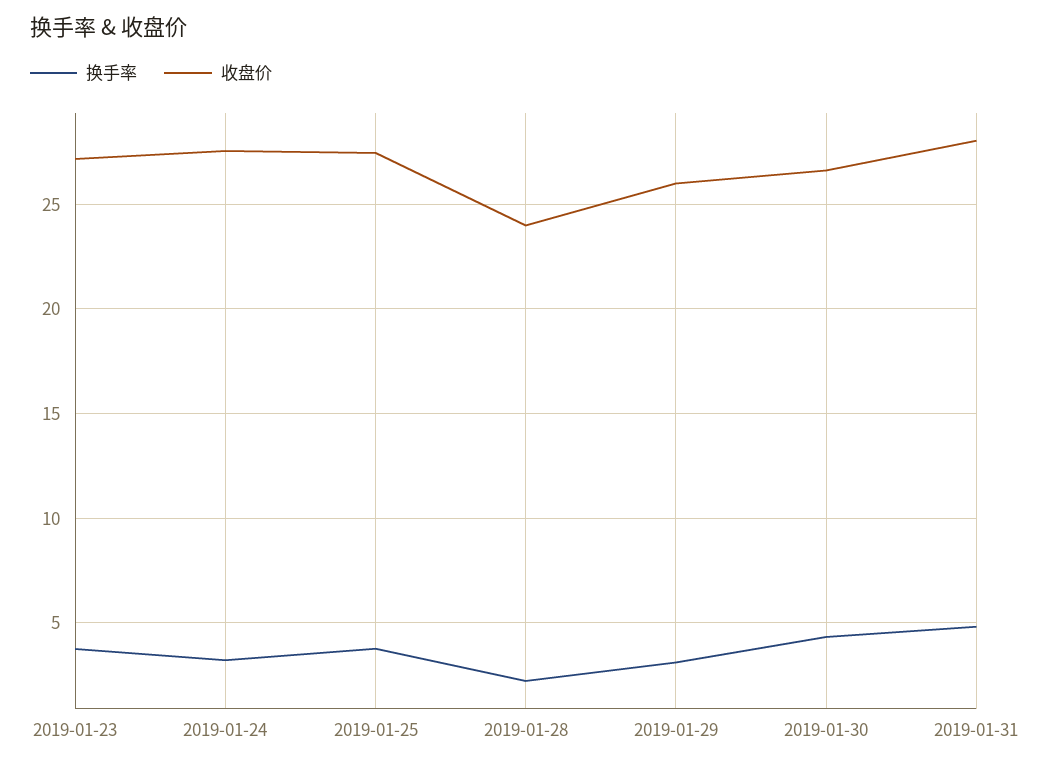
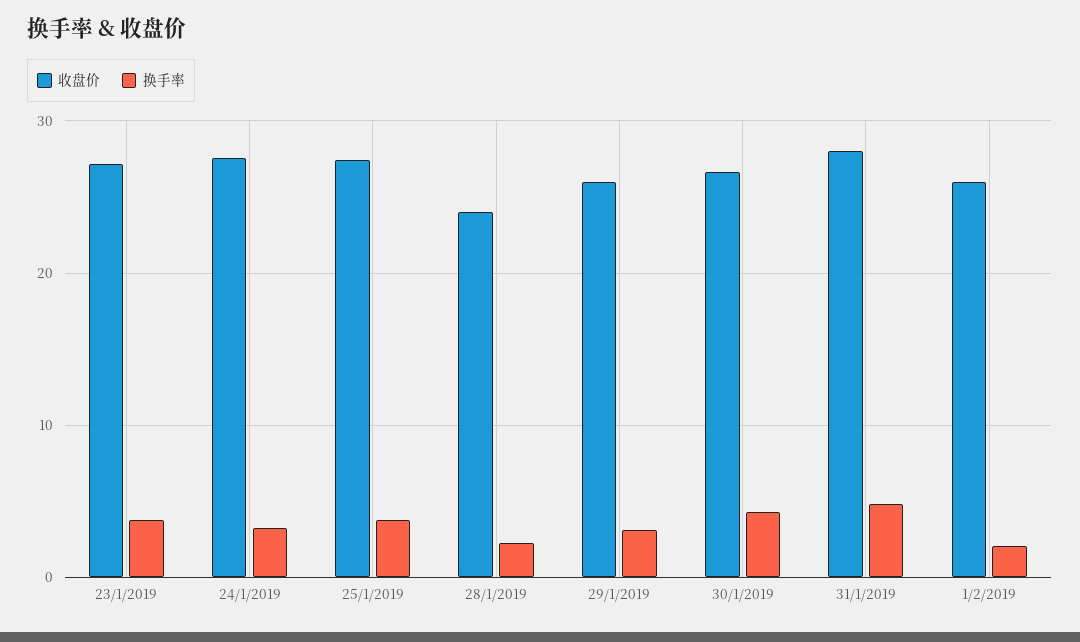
收盘价, 1/2/2019: none -> 26
换手率, 1/2/2019: none -> 2

